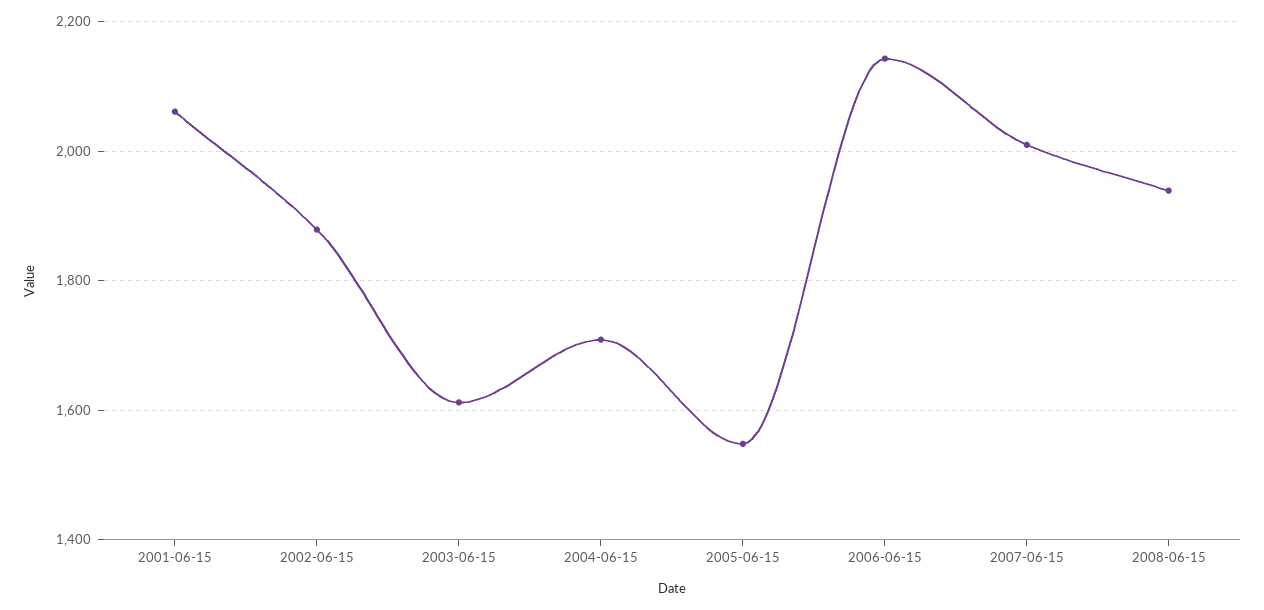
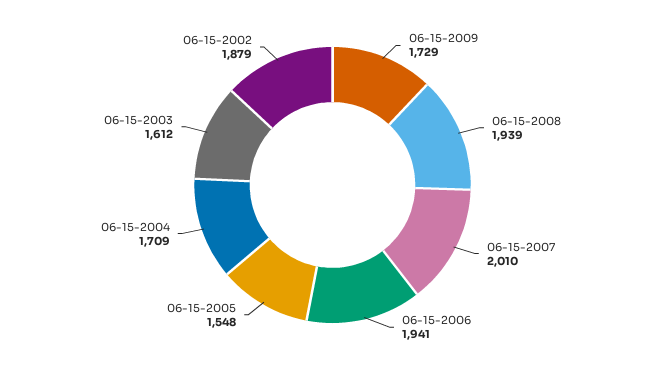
2001-06-15: 2060 -> none
2006-06-15: 2140 -> 1941
06-15-2009: none -> 1729

